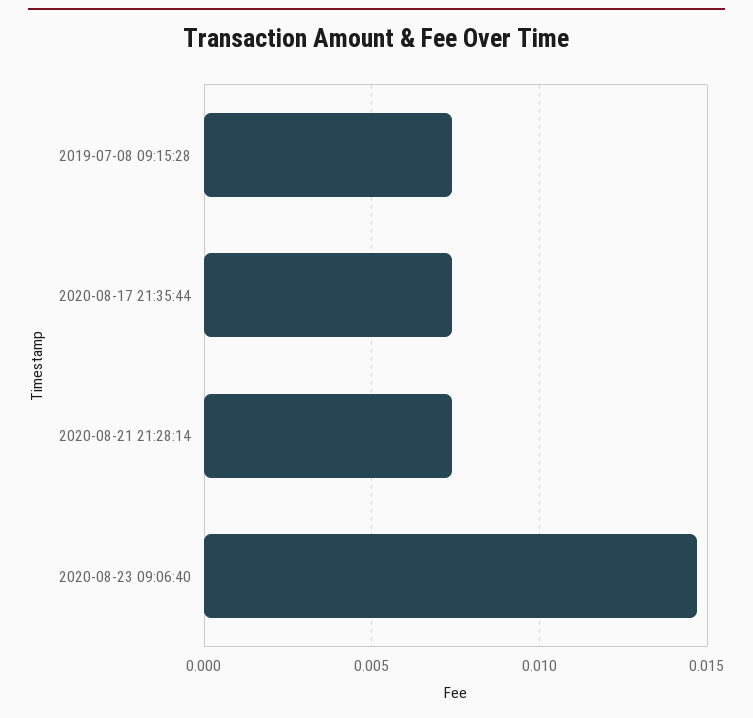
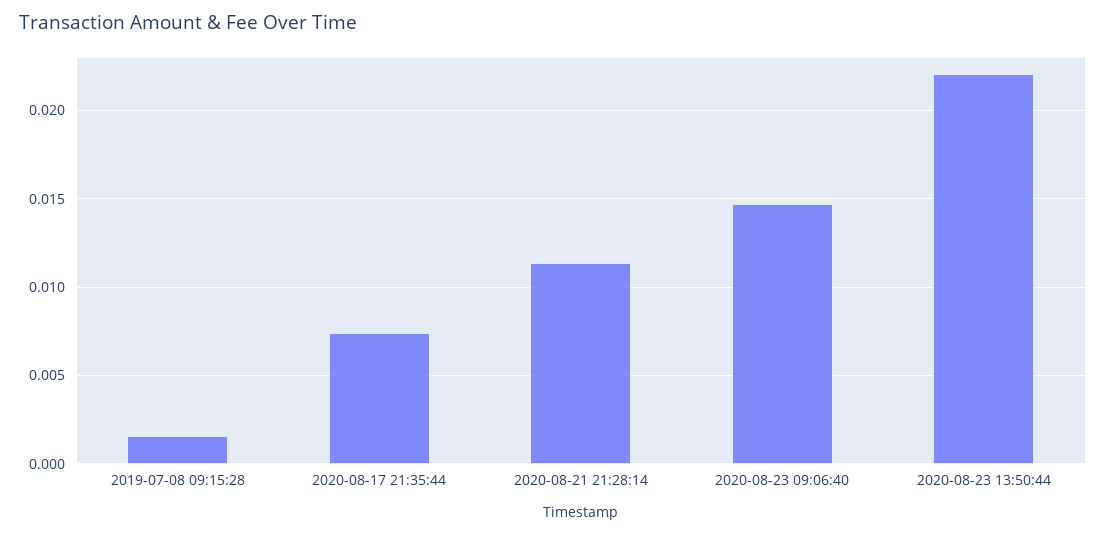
2019-07-08 09:15:28: 0.0075 -> 0.0015
2020-08-21 21:28:14: 0.0075 -> 0.0115
2020-08-23 13:50:44: none -> 0.022

